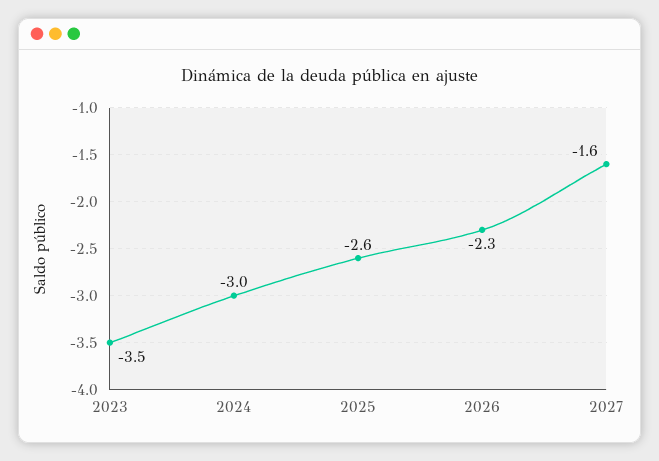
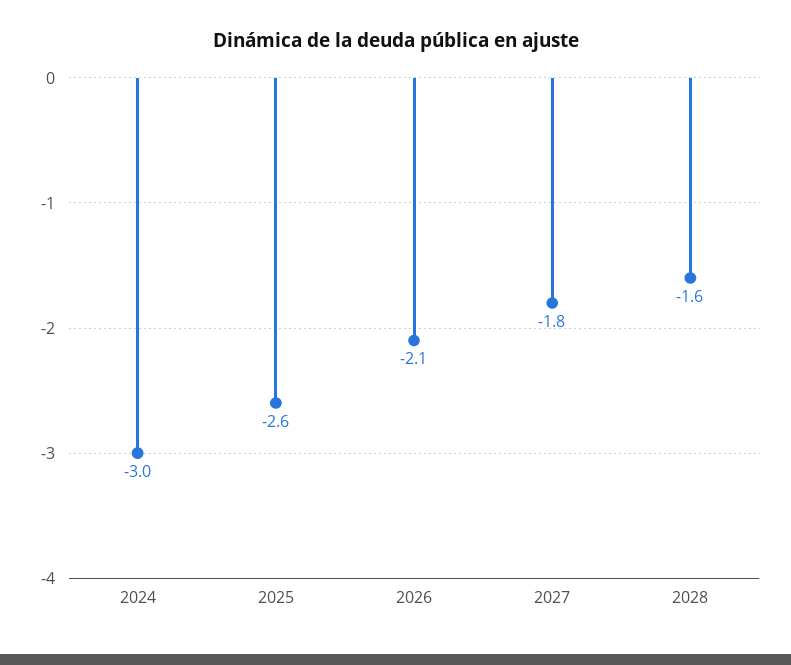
2023: -3.5 -> none
2026: -2.3 -> -2.1
2027: -1.6 -> -1.8
2028: none -> -1.6

